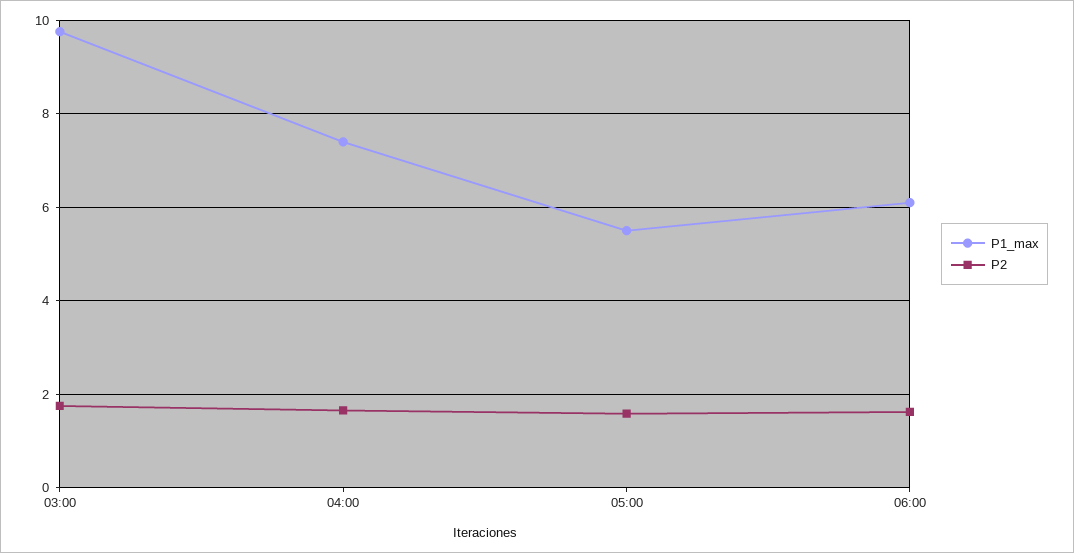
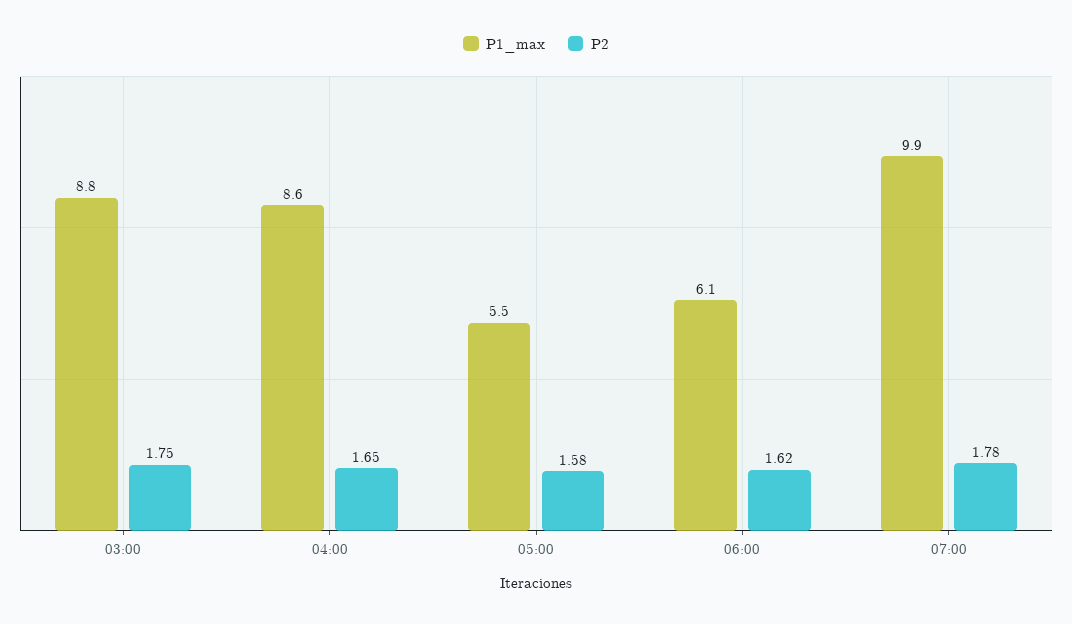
P1_max, 03:00: 9.8 -> 8.8
P1_max, 04:00: 7.4 -> 8.6
P1_max, 07:00: none -> 9.9
P2, 07:00: none -> 1.78

